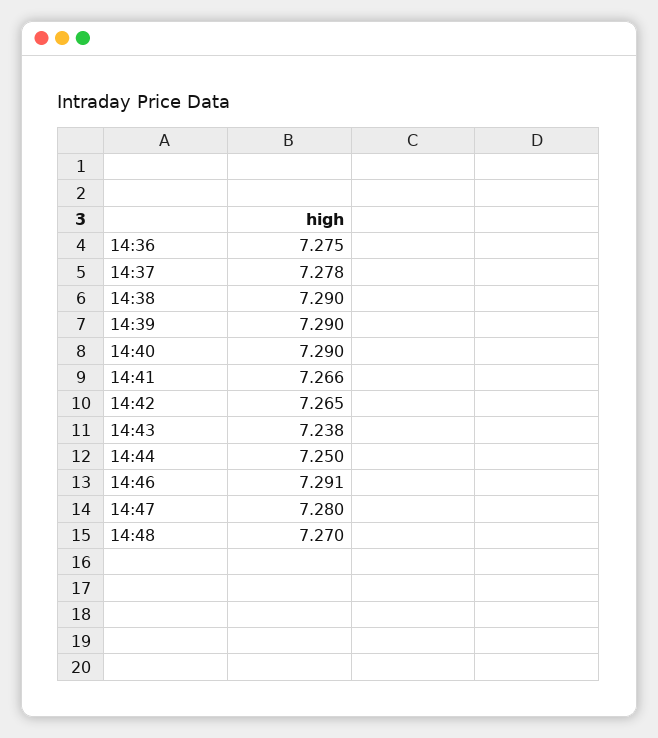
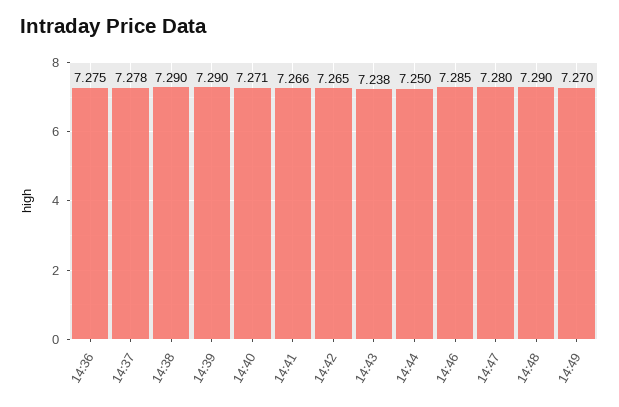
14:40: 7.29 -> 7.271
14:46: 7.291 -> 7.285
14:48: 7.27 -> 7.29
14:49: none -> 7.27

